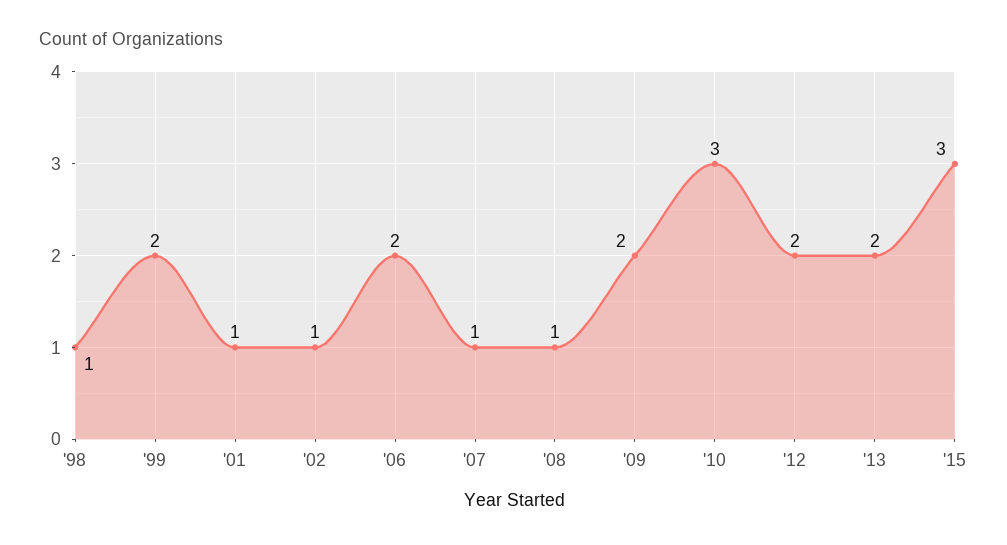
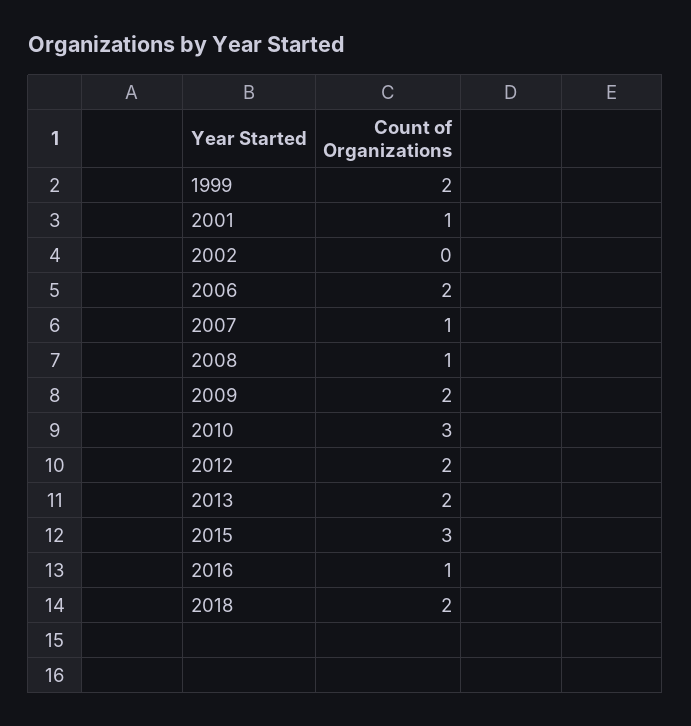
'98: 1 -> none
'02: 1 -> 0
2016: none -> 1
2018: none -> 2

